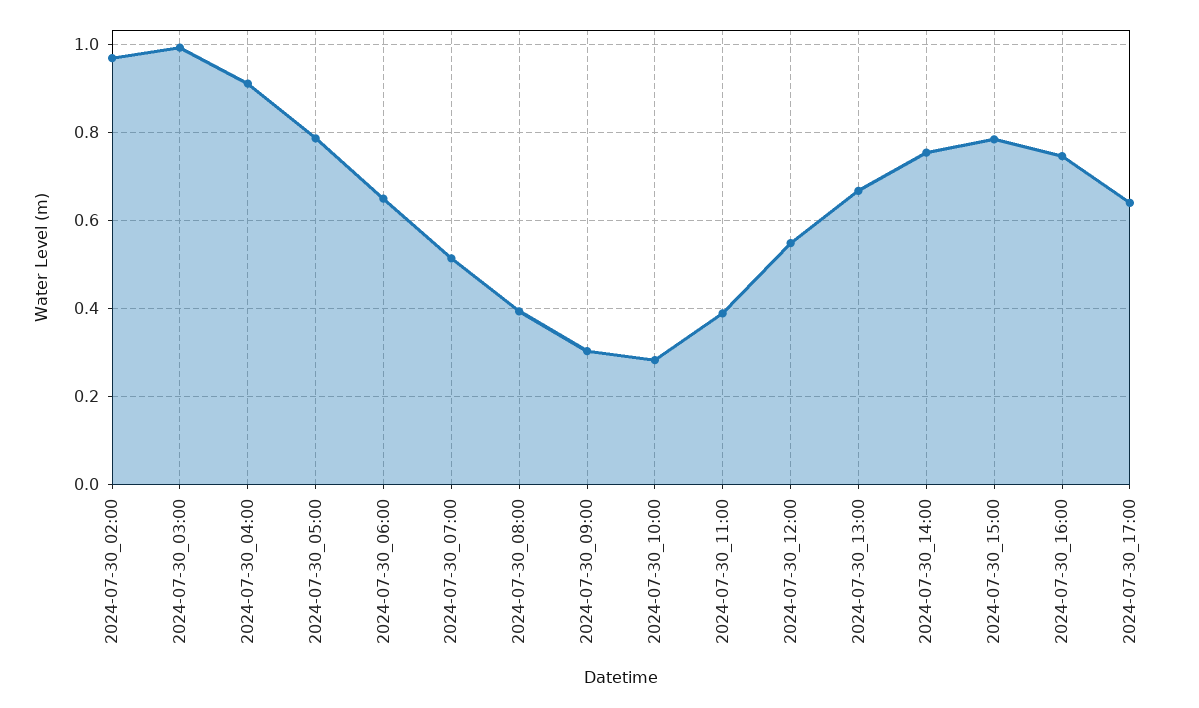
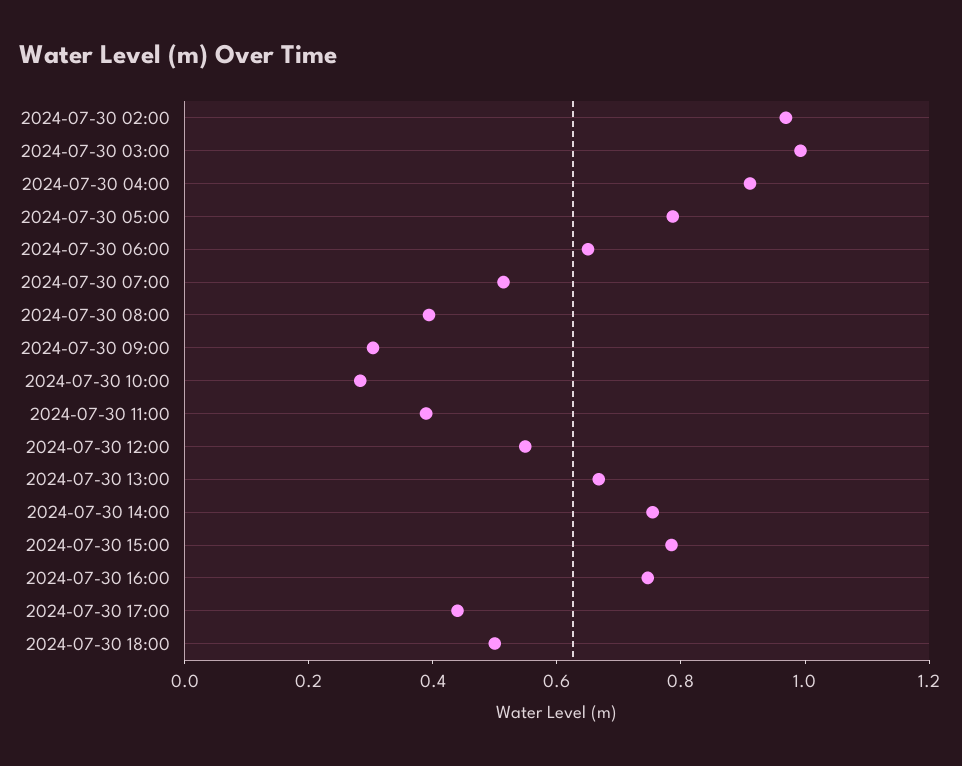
2024-07-30_17:00: 0.64 -> 0.45
2024-07-30 18:00: none -> 0.5

